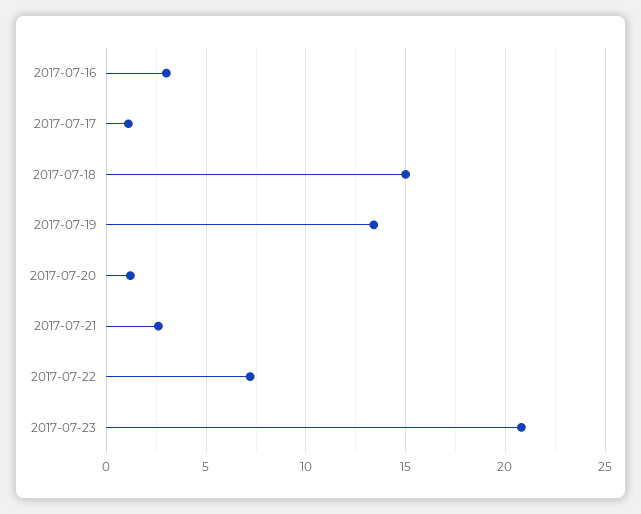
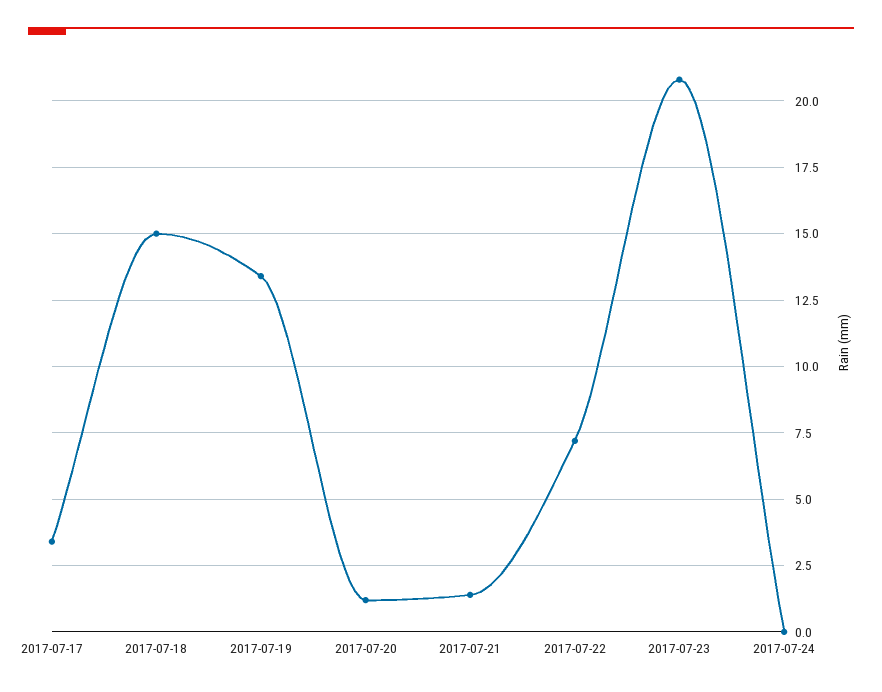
2017-07-16: 3 -> none
2017-07-17: 1 -> 3.5
2017-07-21: 2.5 -> 1.5
2017-07-24: none -> 0

